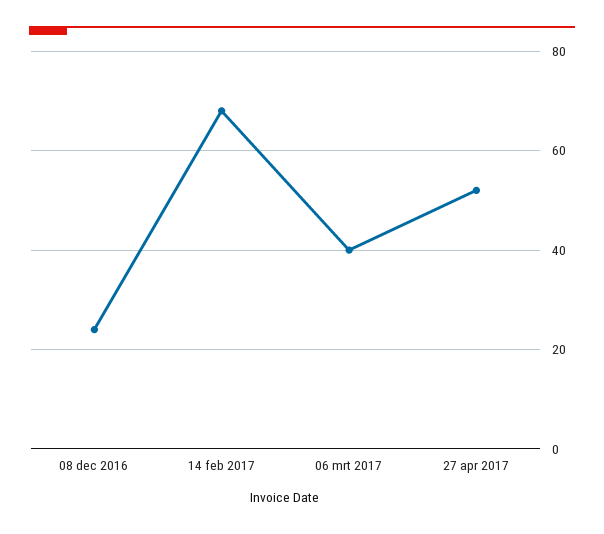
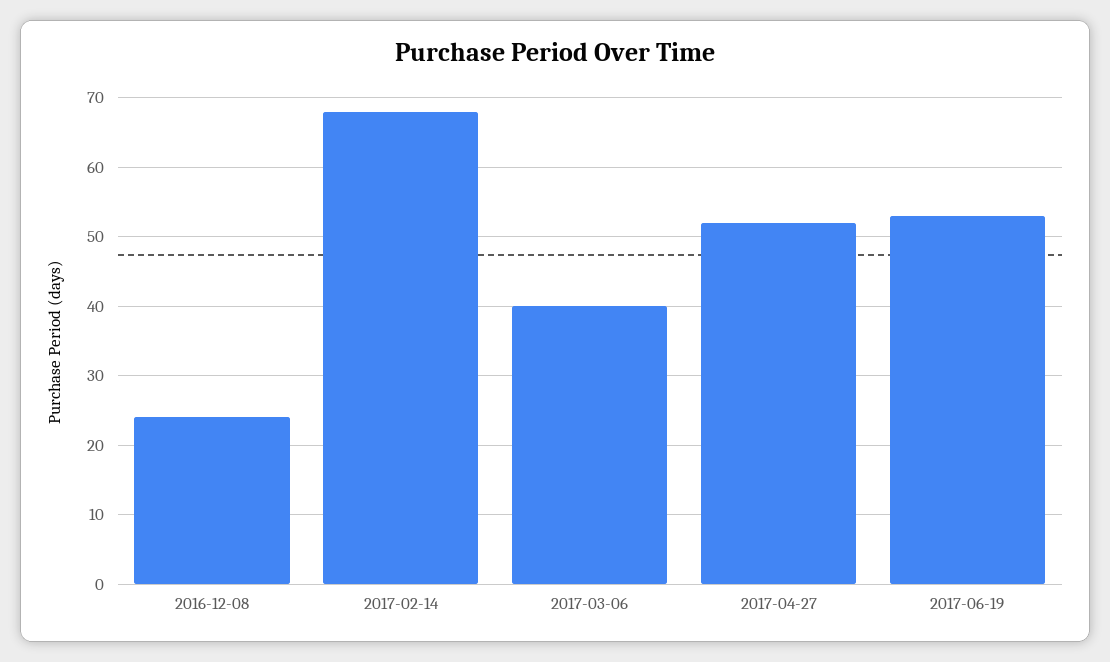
2017-06-19: none -> 53

